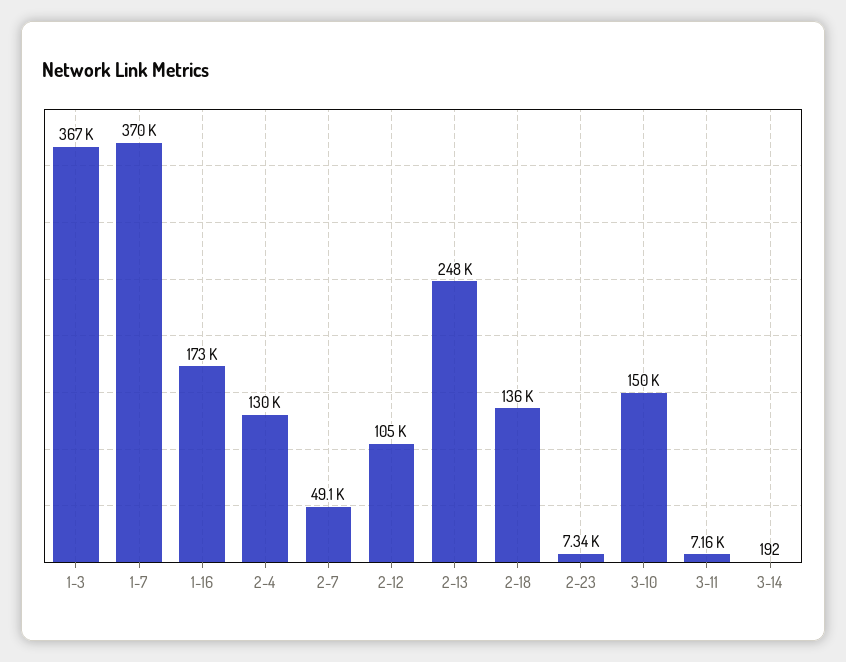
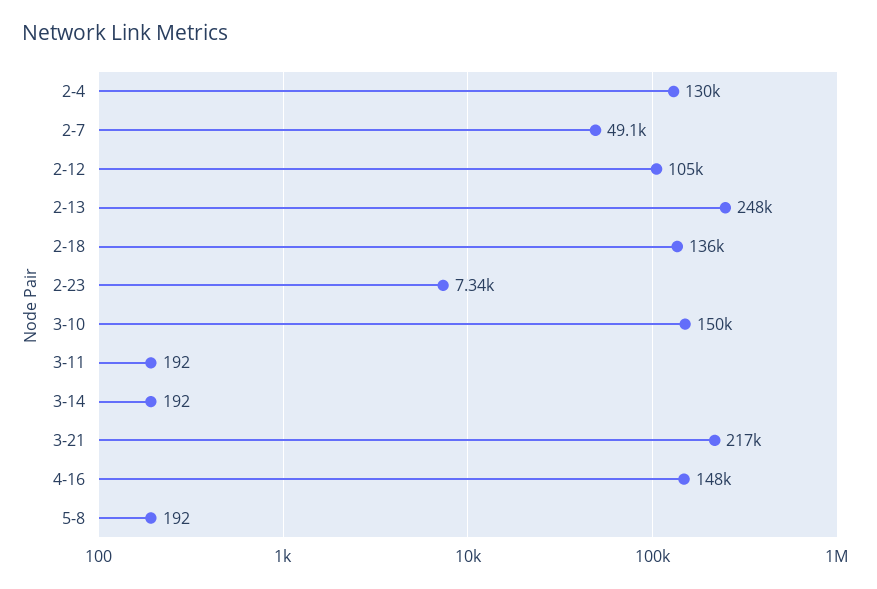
1-3: 367000 -> none
1-7: 370000 -> none
1-16: 173000 -> none
3-11: 7160 -> 192
3-21: none -> 217000
4-16: none -> 148000
5-8: none -> 192

